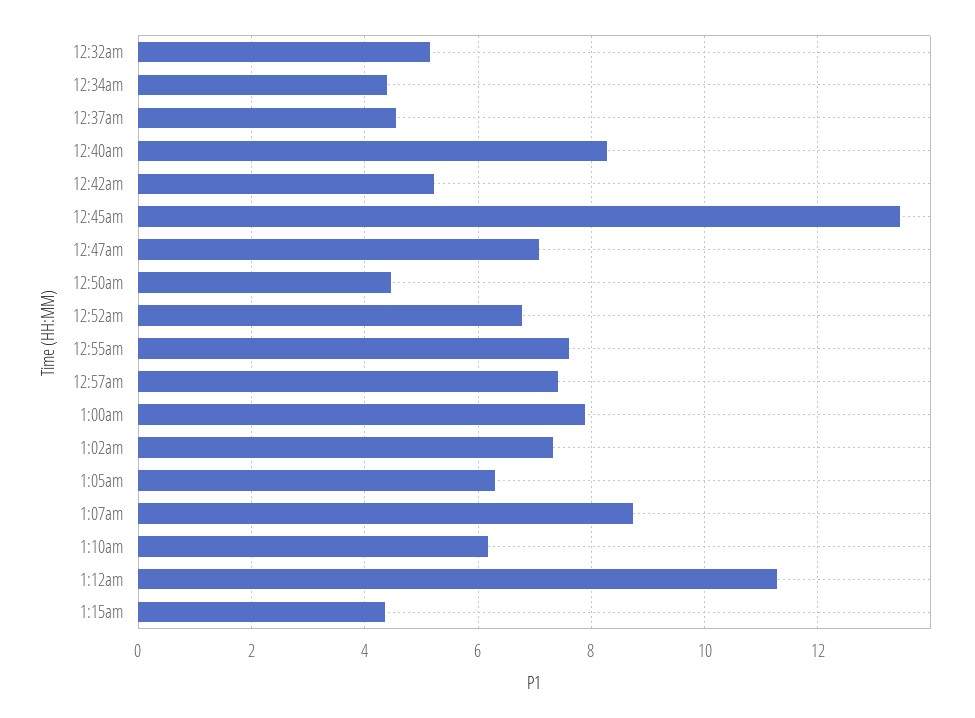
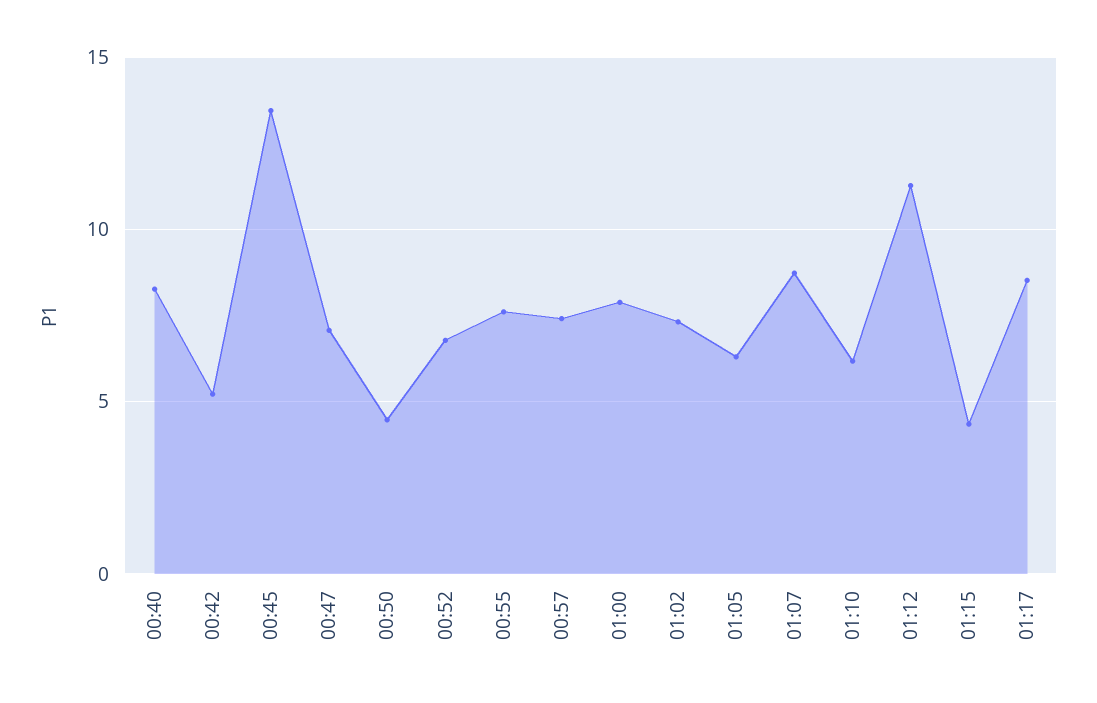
12:32am: 5.2 -> none
12:34am: 4.4 -> none
12:37am: 4.6 -> none
01:17: none -> 8.5

